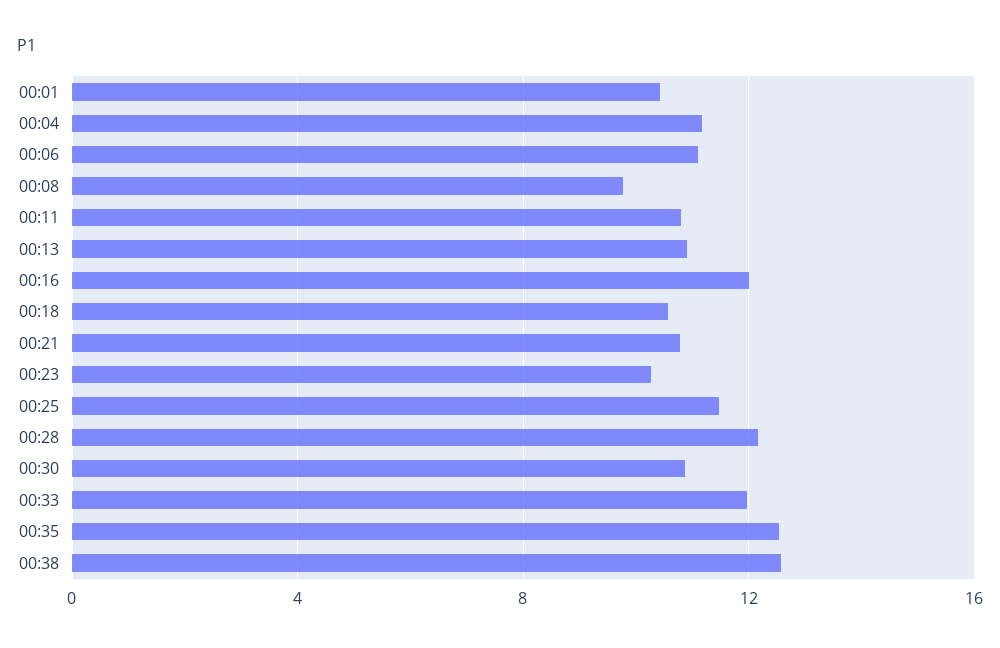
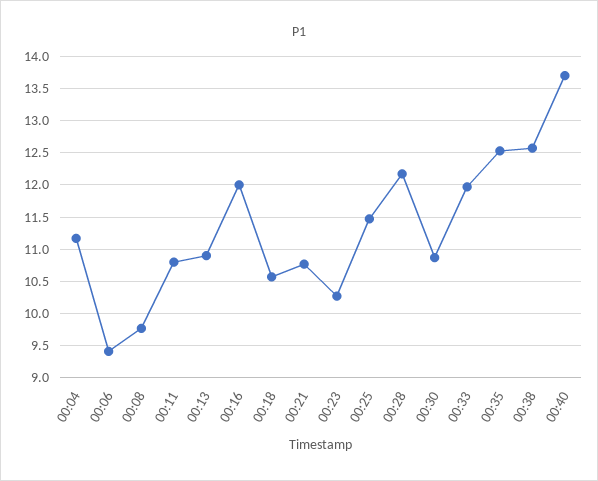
00:01: 10.5 -> none
00:06: 11 -> 9.4
00:40: none -> 13.7

